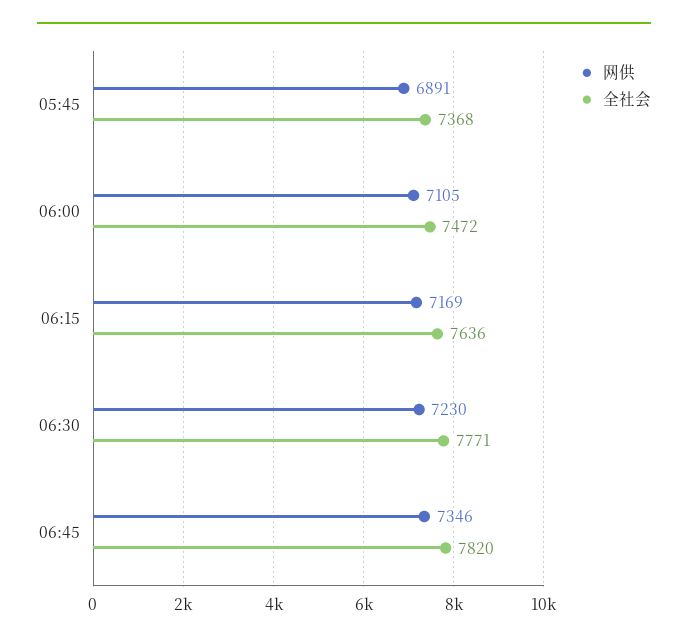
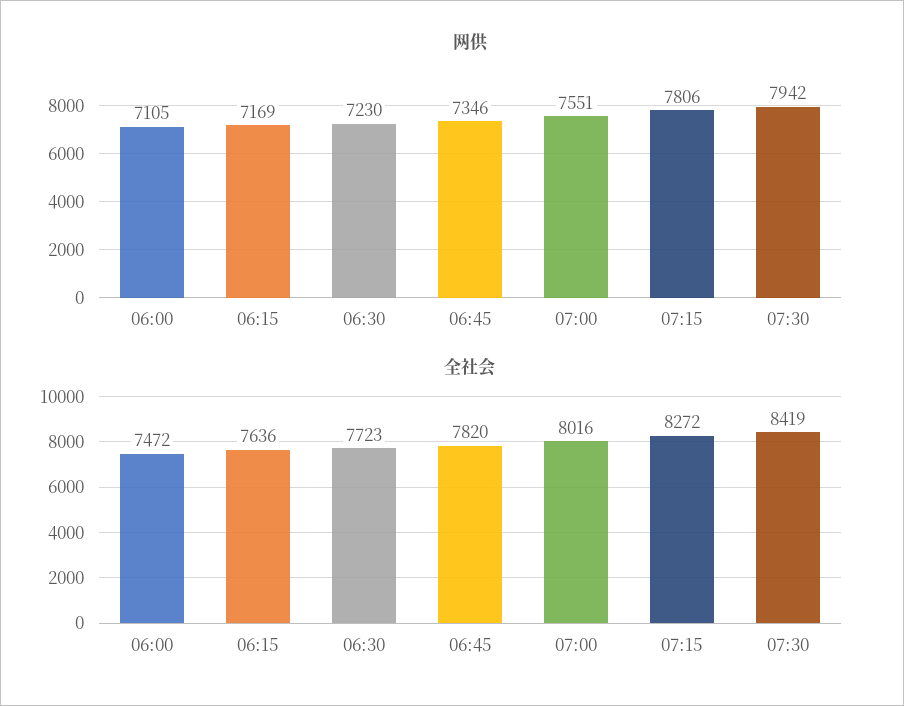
网供, 05:45: 6891 -> none
全社会, 05:45: 7368 -> none
全社会, 06:30: 7771 -> 7723
网供, 07:00: none -> 7551
网供, 07:15: none -> 7806
网供, 07:30: none -> 7942
全社会, 07:00: none -> 8016
全社会, 07:15: none -> 8272
全社会, 07:30: none -> 8419

